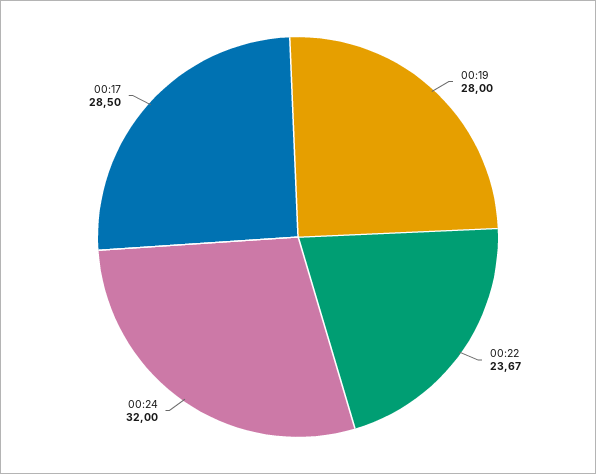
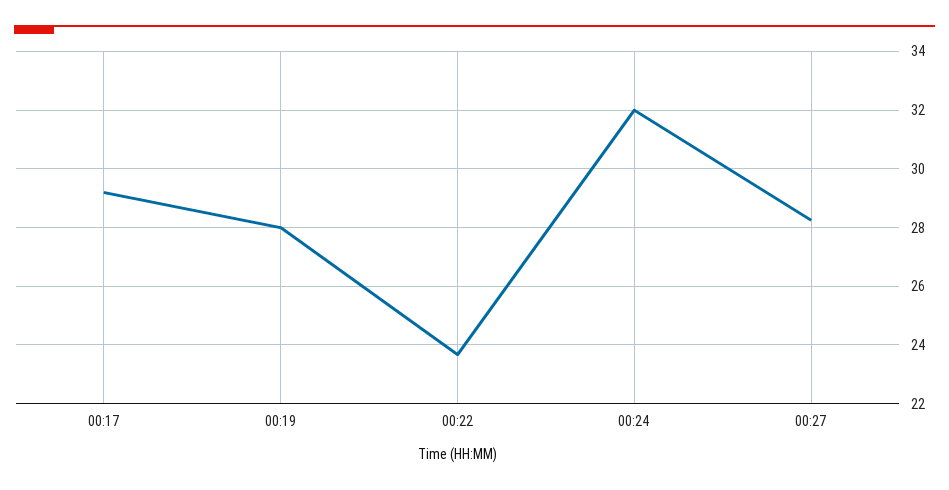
00:17: 28.5 -> 29.25
00:27: none -> 28.25

